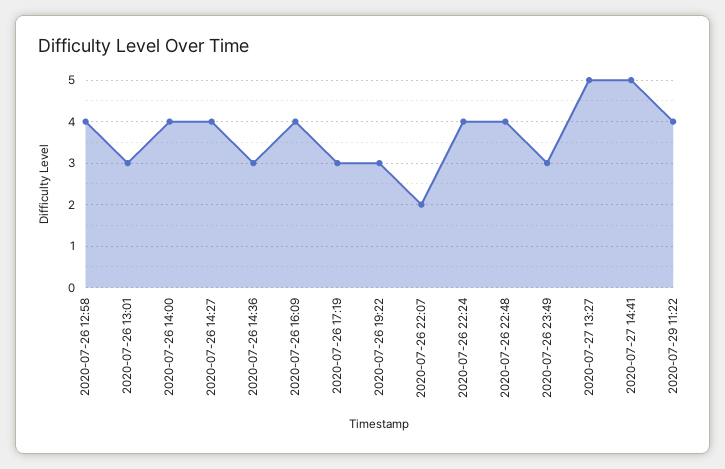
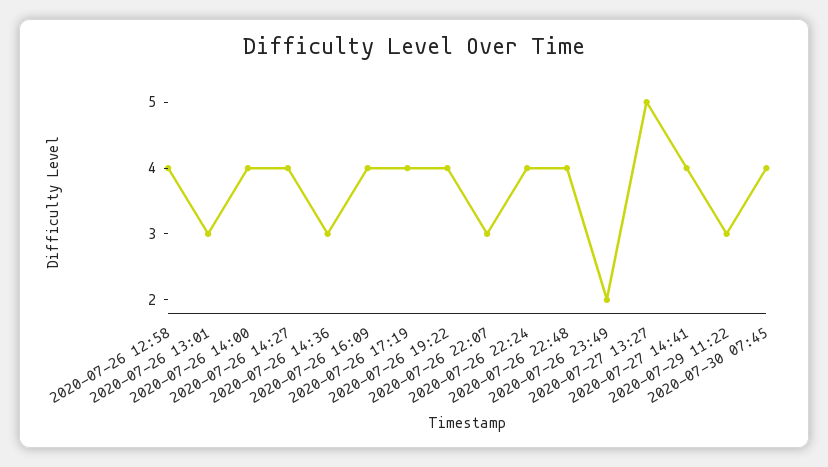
2020-07-26 17:19: 3 -> 4
2020-07-26 19:22: 3 -> 4
2020-07-26 22:07: 2 -> 3
2020-07-26 23:49: 3 -> 2
2020-07-27 14:41: 5 -> 4
2020-07-29 11:22: 4 -> 3
2020-07-30 07:45: none -> 4

